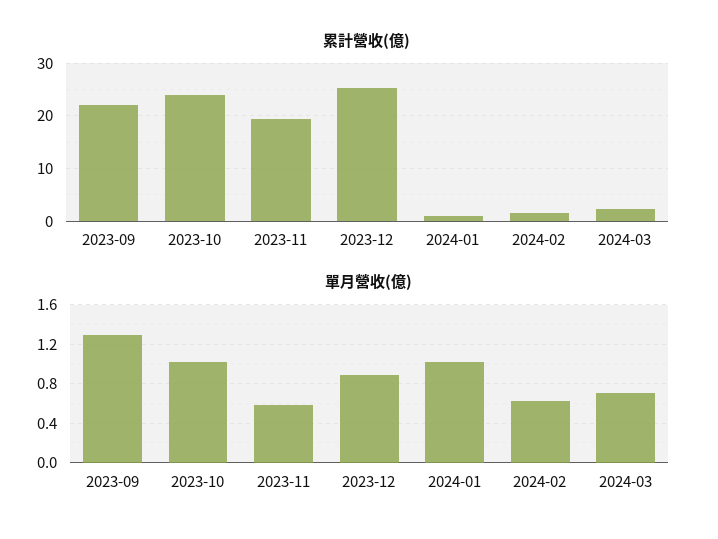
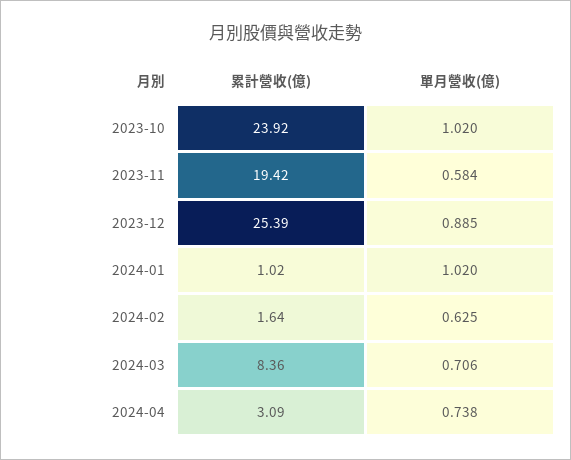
累計營收(億), 2023-09: 22 -> none
累計營收(億), 2024-03: 2 -> 8.36
單月營收(億), 2023-09: 1.3 -> none
累計營收(億), 2024-04: none -> 3.09
單月營收(億), 2024-04: none -> 0.738

